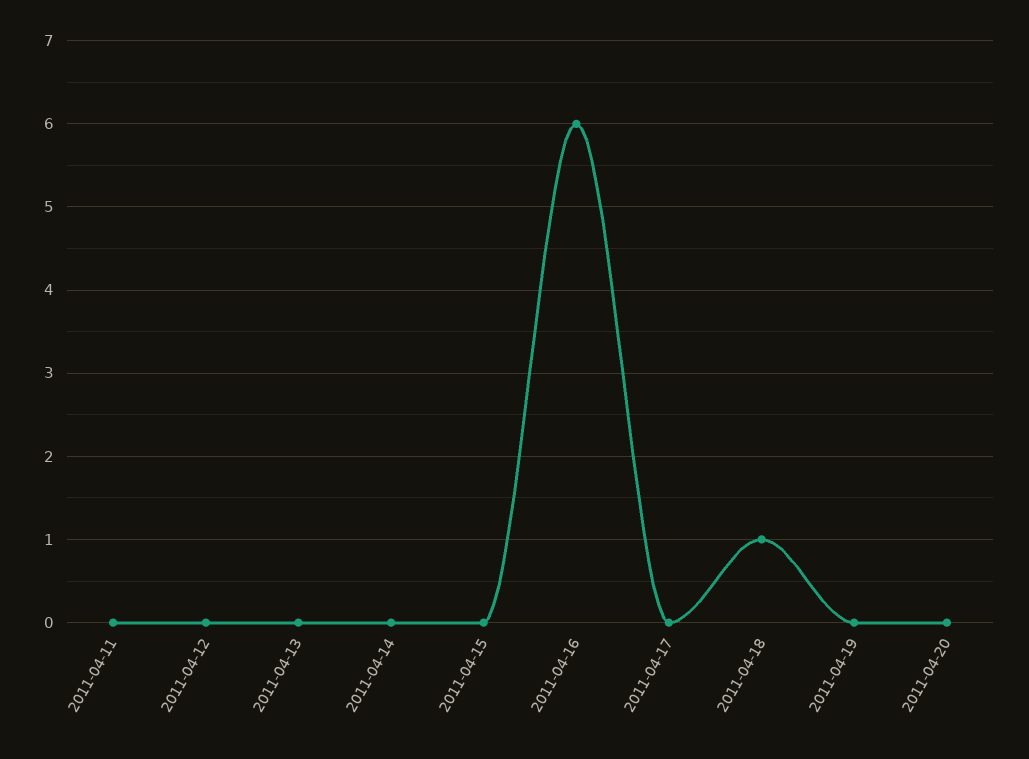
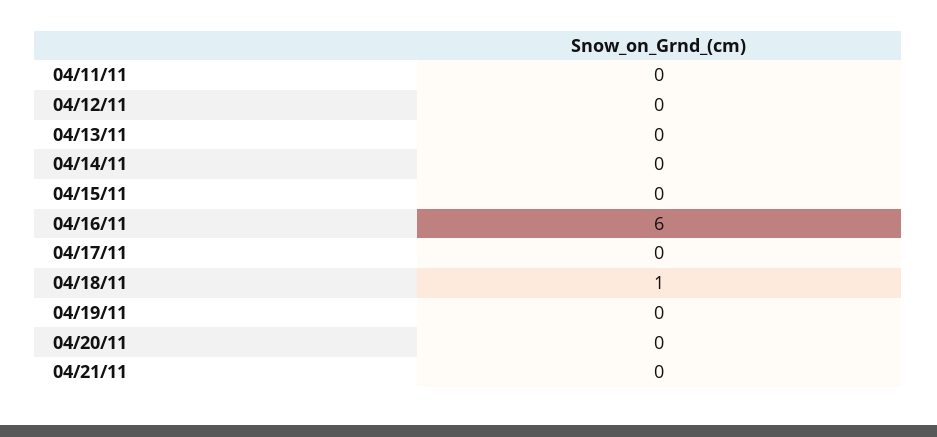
04/21/11: none -> 0

